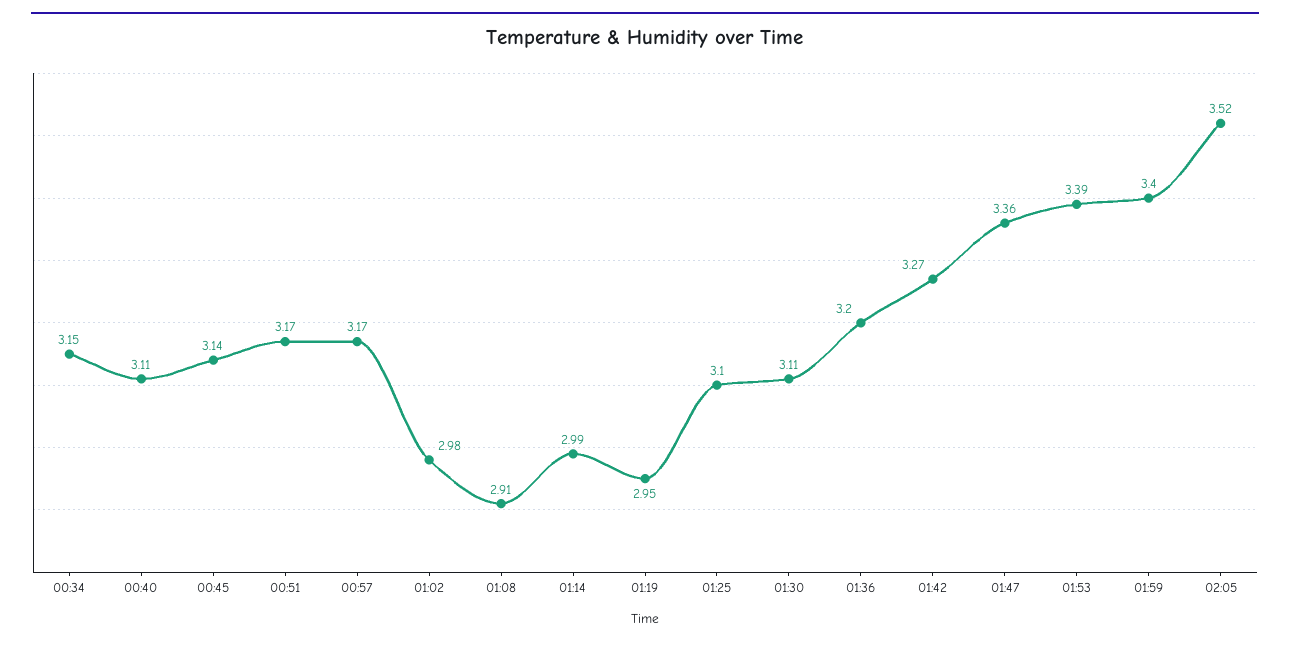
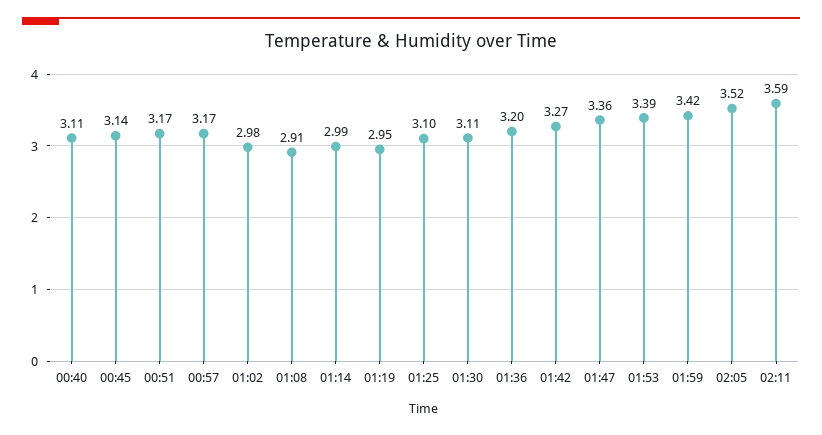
00:34: 3.15 -> none
01:59: 3.4 -> 3.42
02:11: none -> 3.59

